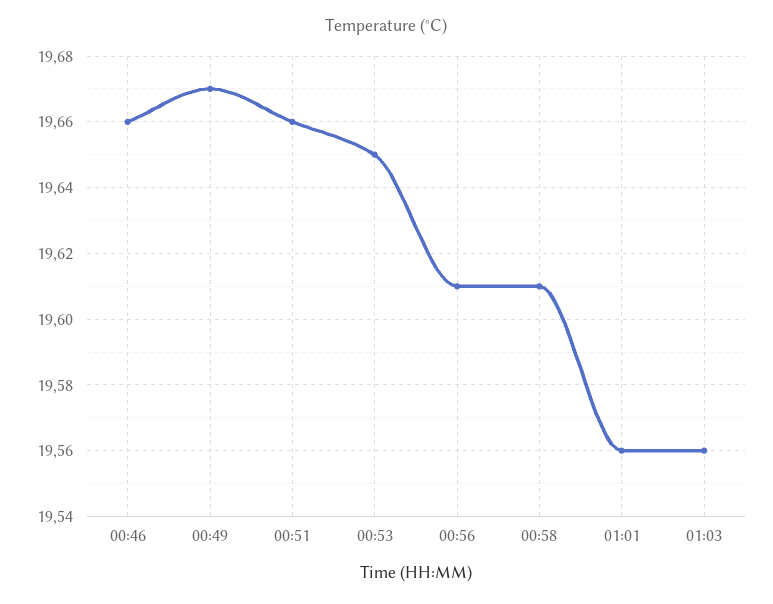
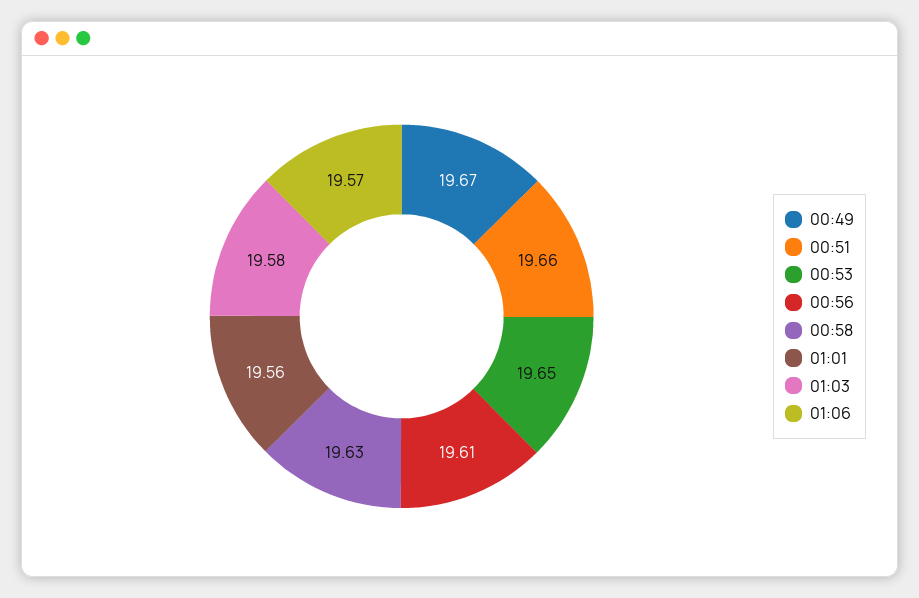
00:46: 19.66 -> none
00:58: 19.61 -> 19.63
01:03: 19.56 -> 19.58
01:06: none -> 19.57

